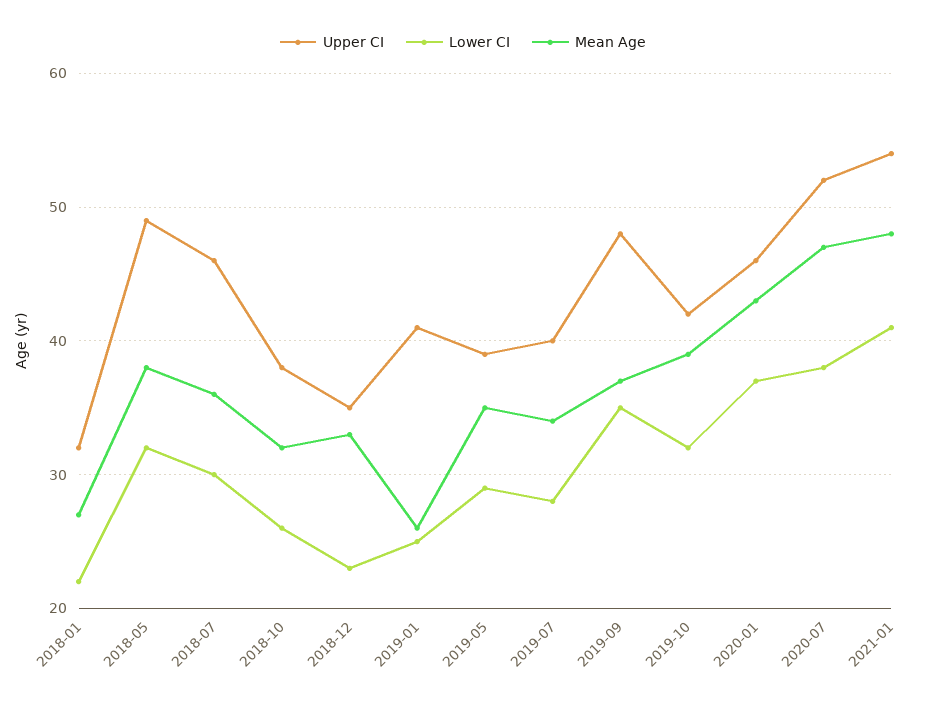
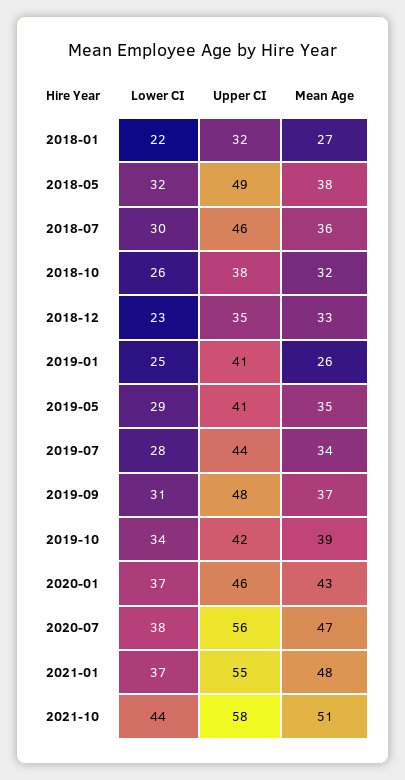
Upper CI, 2019-05: 39 -> 41
Upper CI, 2019-07: 40 -> 44
Lower CI, 2019-09: 35 -> 31
Lower CI, 2019-10: 32 -> 34
Upper CI, 2020-07: 52 -> 56
Upper CI, 2021-01: 54 -> 55
Lower CI, 2021-01: 41 -> 37
Lower CI, 2021-10: none -> 44
Upper CI, 2021-10: none -> 58
Mean Age, 2021-10: none -> 51

